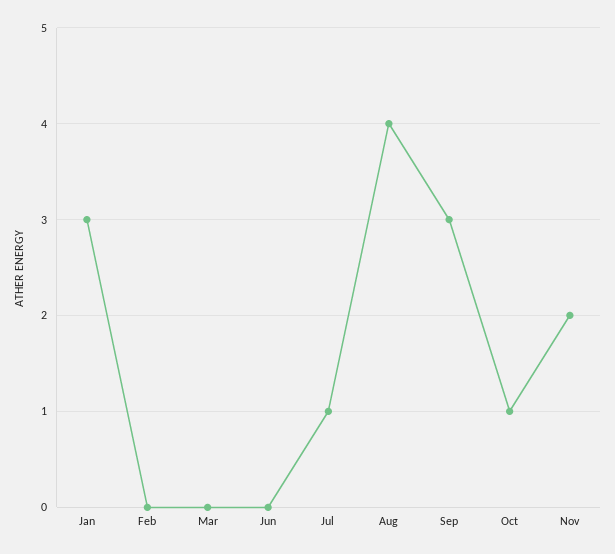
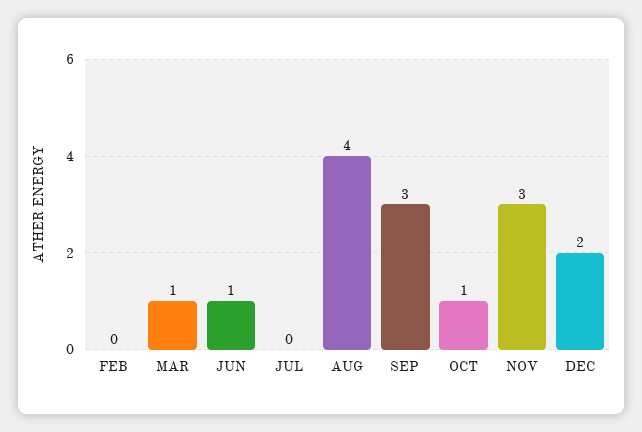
Jan: 3 -> none
Mar: 0 -> 1
Jun: 0 -> 1
Jul: 1 -> 0
Nov: 2 -> 3
DEC: none -> 2

